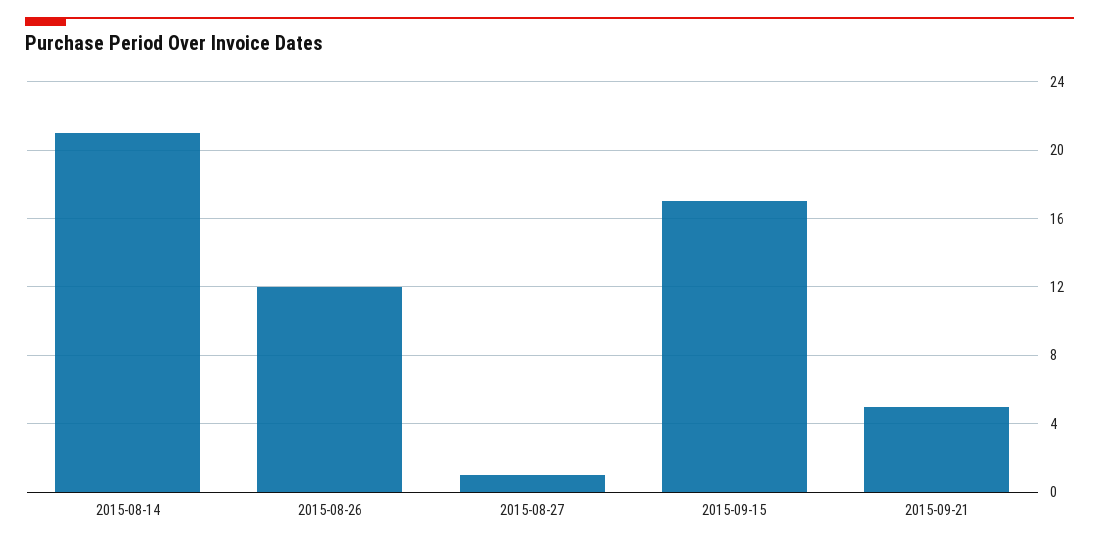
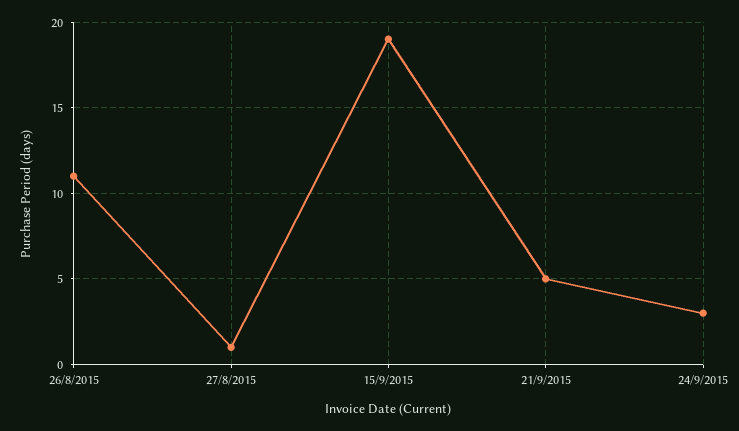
2015-08-14: 21 -> none
2015-08-26: 12 -> 11
2015-09-15: 17 -> 19
24/9/2015: none -> 3

